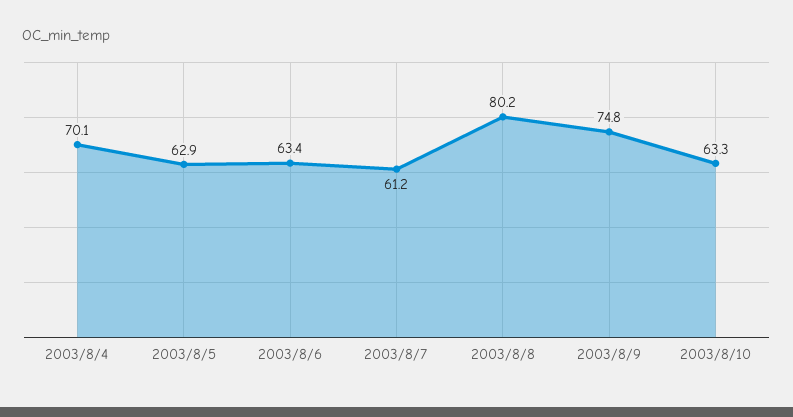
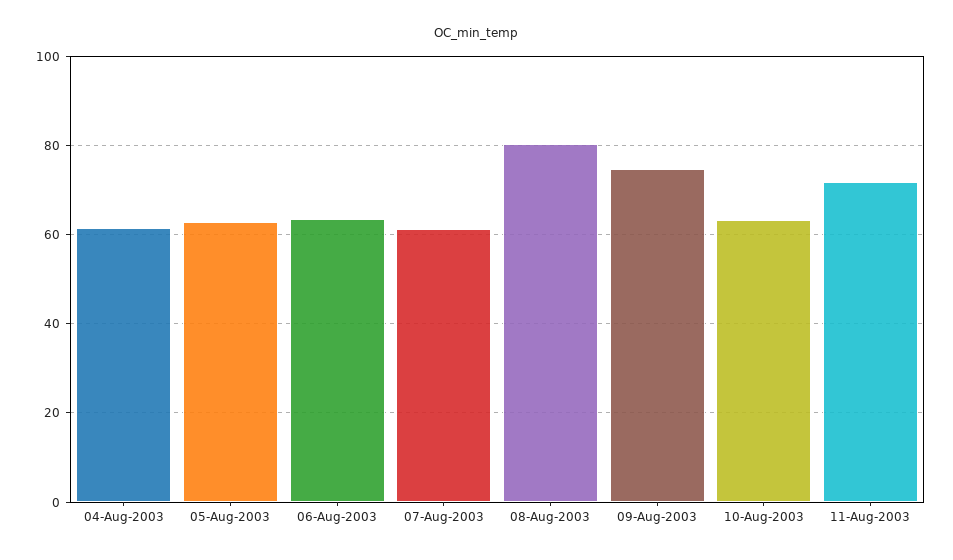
2003/8/4: 70.1 -> 62
11-Aug-2003: none -> 72

